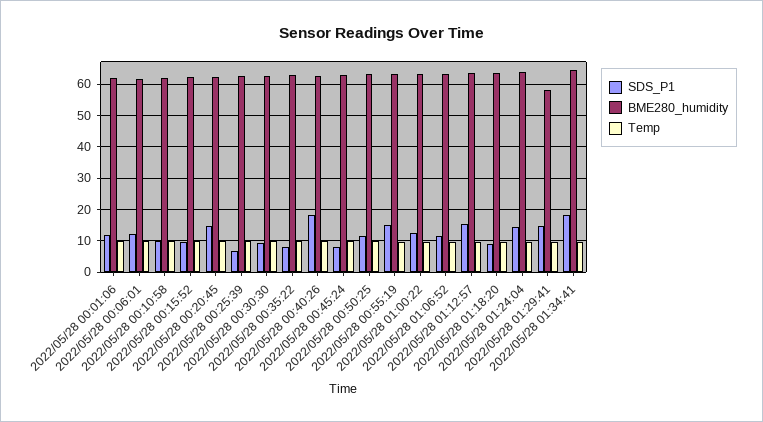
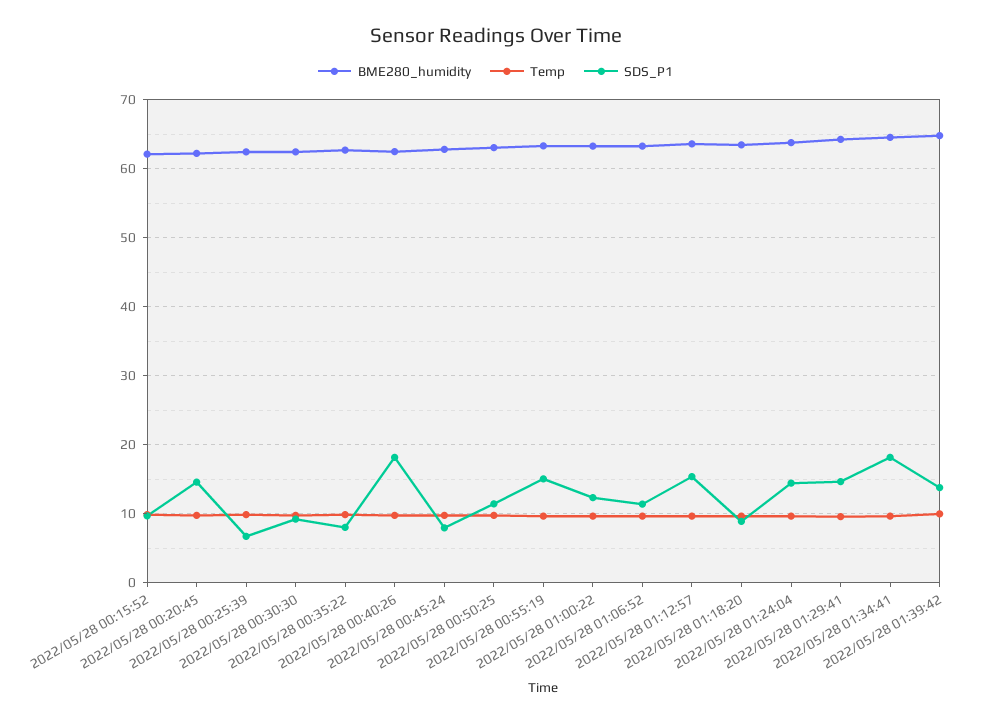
SDS_P1, 2022/05/28 00:01:06: 12 -> none
BME280_humidity, 2022/05/28 00:01:06: 62 -> none
Temp, 2022/05/28 00:01:06: 10 -> none
SDS_P1, 2022/05/28 00:06:01: 12 -> none
BME280_humidity, 2022/05/28 00:06:01: 62 -> none
Temp, 2022/05/28 00:06:01: 10 -> none
SDS_P1, 2022/05/28 00:10:58: 10 -> none
BME280_humidity, 2022/05/28 00:10:58: 62 -> none
Temp, 2022/05/28 00:10:58: 10 -> none
BME280_humidity, 2022/05/28 01:29:41: 58 -> 64
BME280_humidity, 2022/05/28 01:39:42: none -> 65
Temp, 2022/05/28 01:39:42: none -> 10
SDS_P1, 2022/05/28 01:39:42: none -> 14

